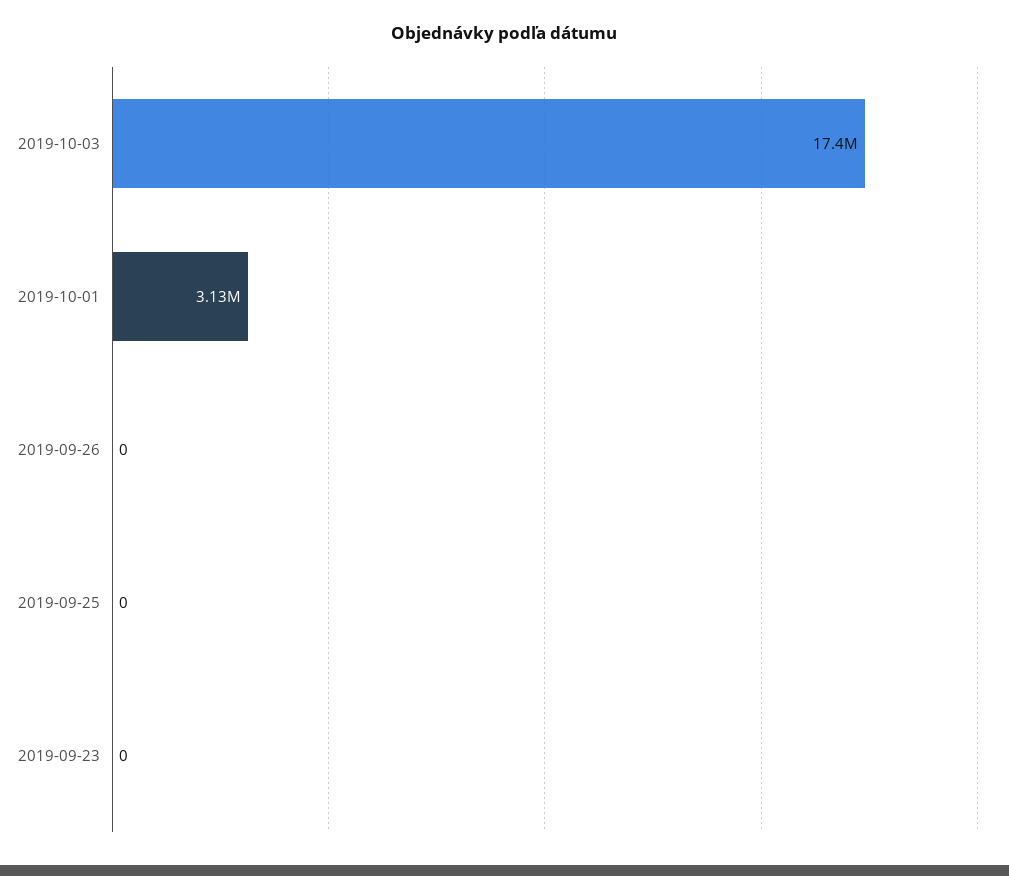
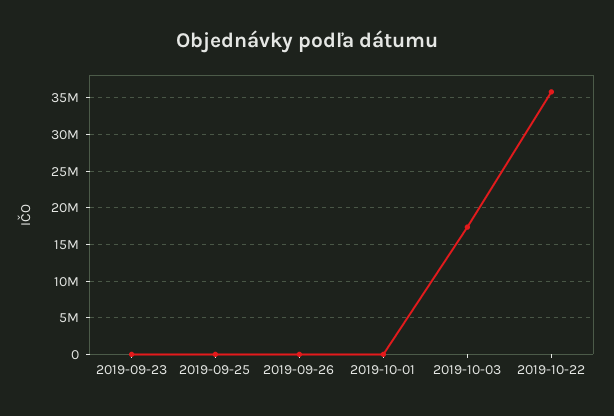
2019-10-01: 3130000 -> 0
2019-10-22: none -> 36000000

